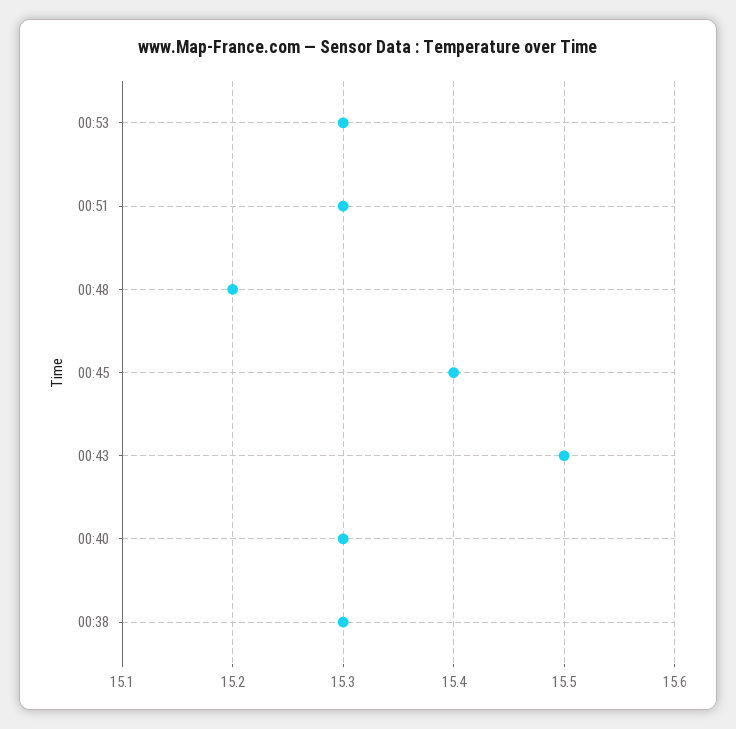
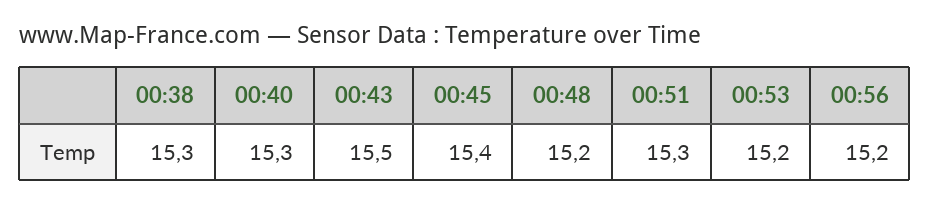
00:53: 15.3 -> 15.2
00:56: none -> 15.2

